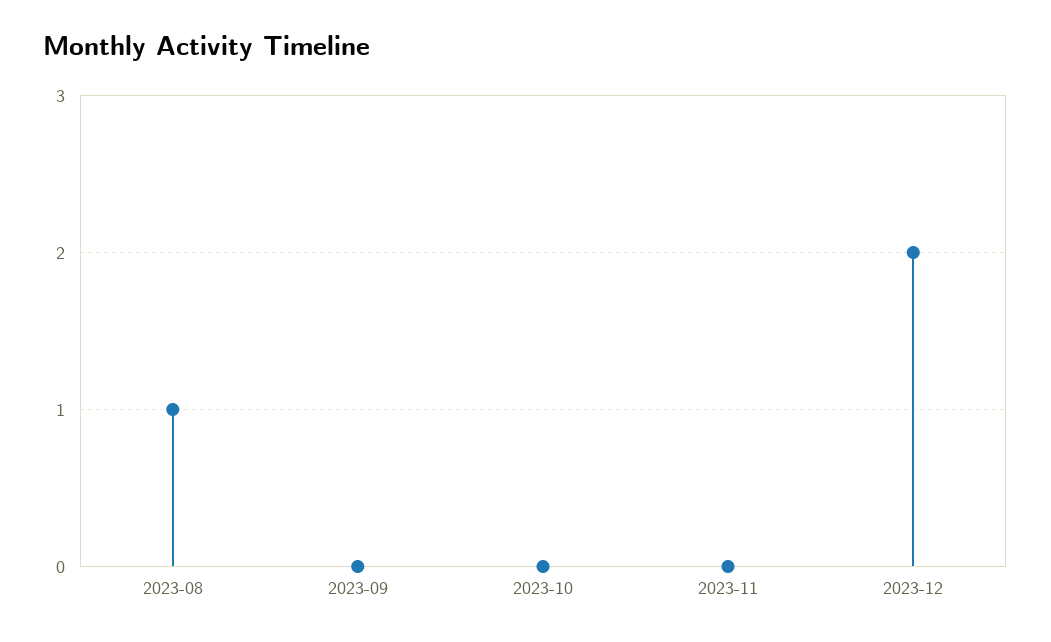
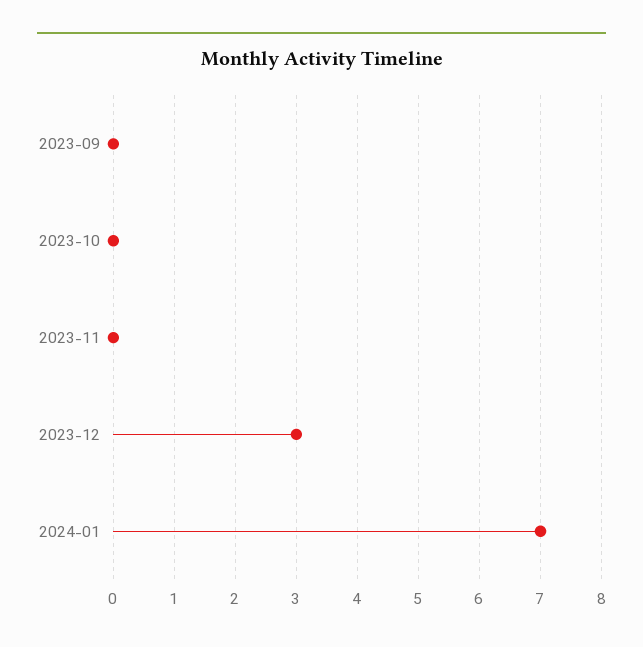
2023-08: 1 -> none
2023-12: 2 -> 3
2024-01: none -> 7

